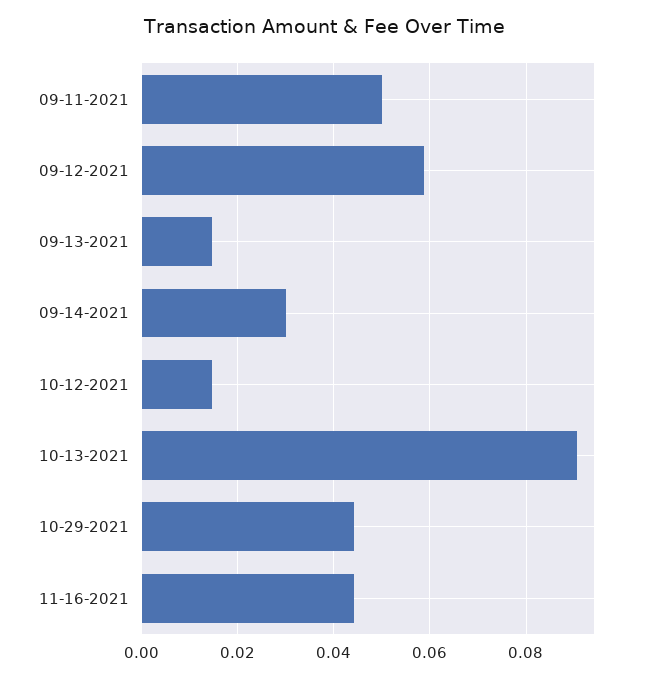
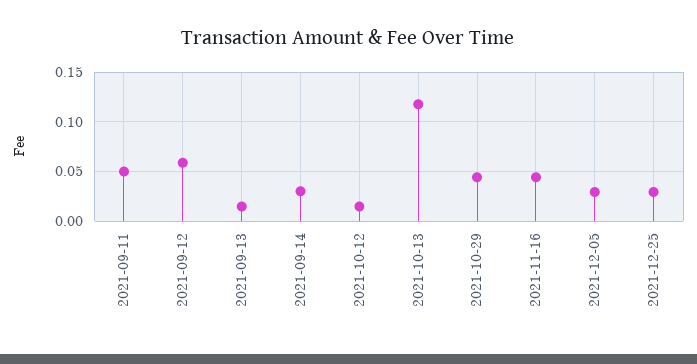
10-13-2021: 0.09 -> 0.12
2021-12-05: none -> 0.03
2021-12-25: none -> 0.03

